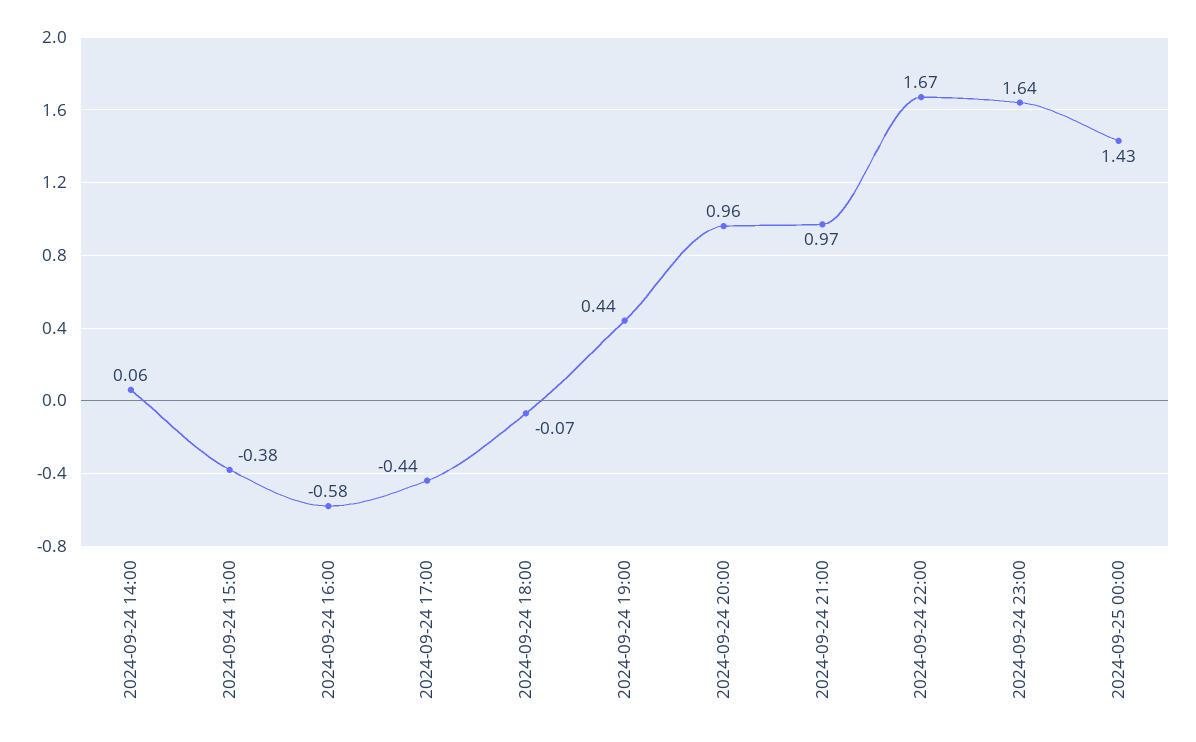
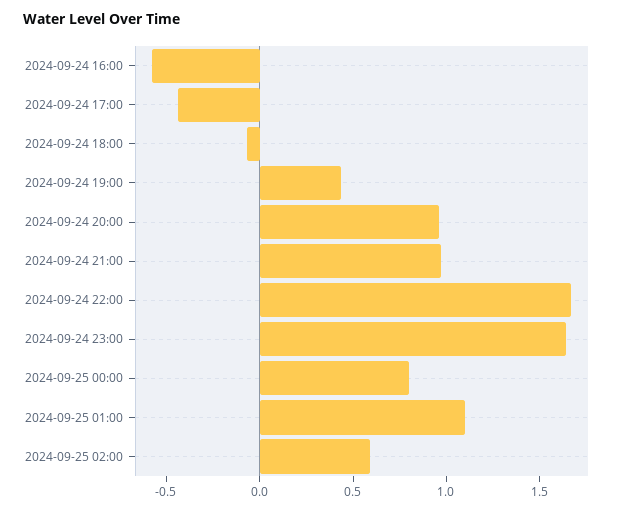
2024-09-24 14:00: 0.06 -> none
2024-09-24 15:00: -0.38 -> none
2024-09-25 00:00: 1.43 -> 0.8
2024-09-25 01:00: none -> 1.1
2024-09-25 02:00: none -> 0.6

